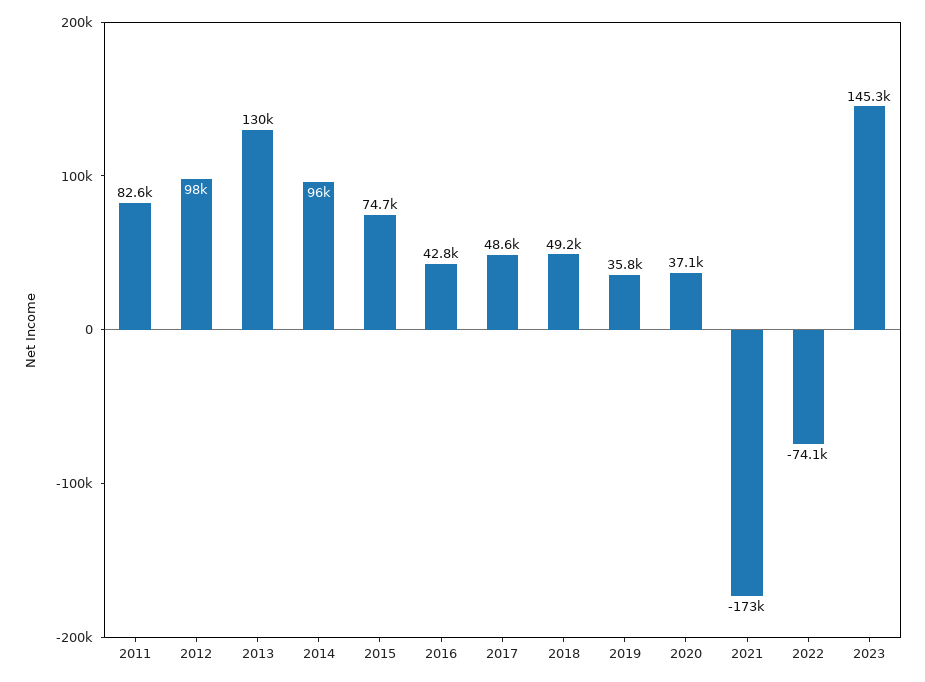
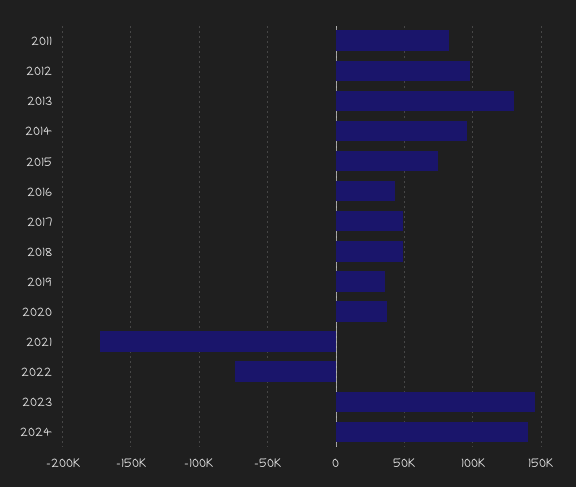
2024: none -> 140000

